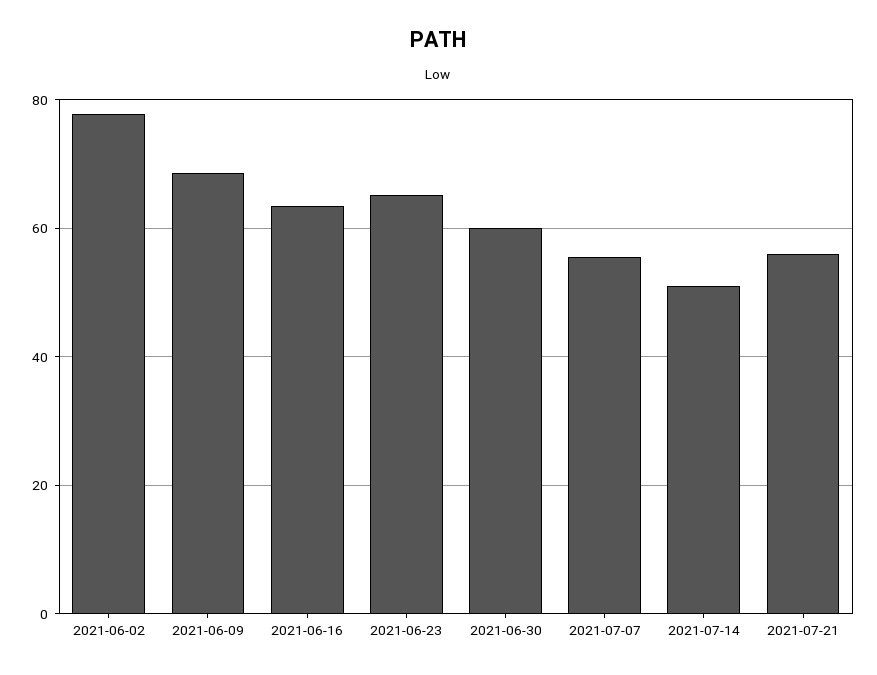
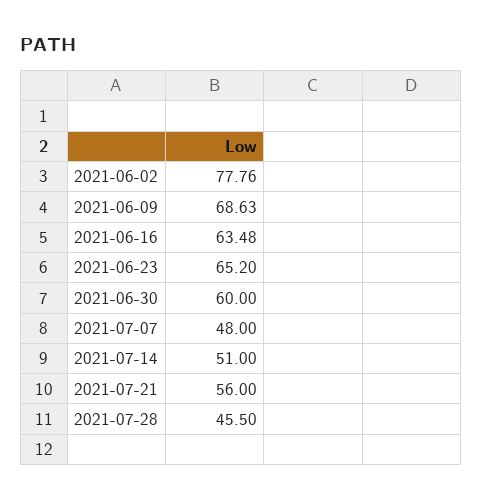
2021-07-07: 56 -> 48
2021-07-28: none -> 45.5

